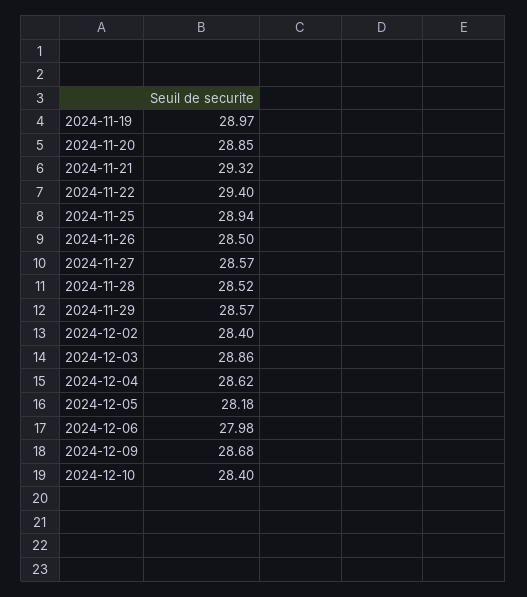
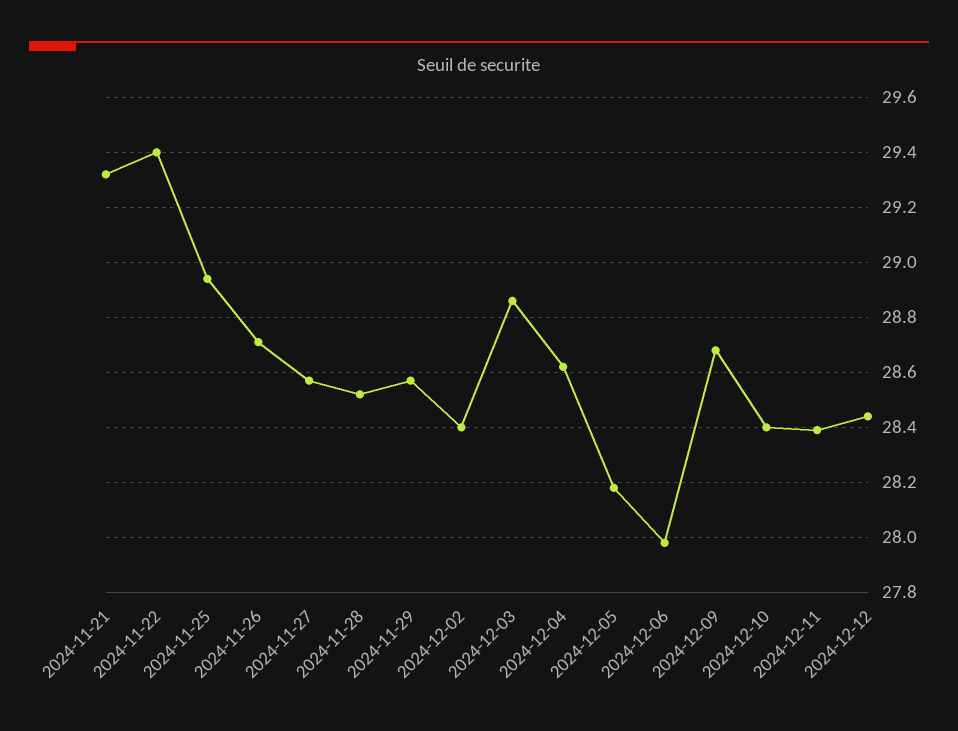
2024-11-19: 28.97 -> none
2024-11-20: 28.85 -> none
2024-11-26: 28.5 -> 28.7
2024-12-11: none -> 28.4
2024-12-12: none -> 28.45

